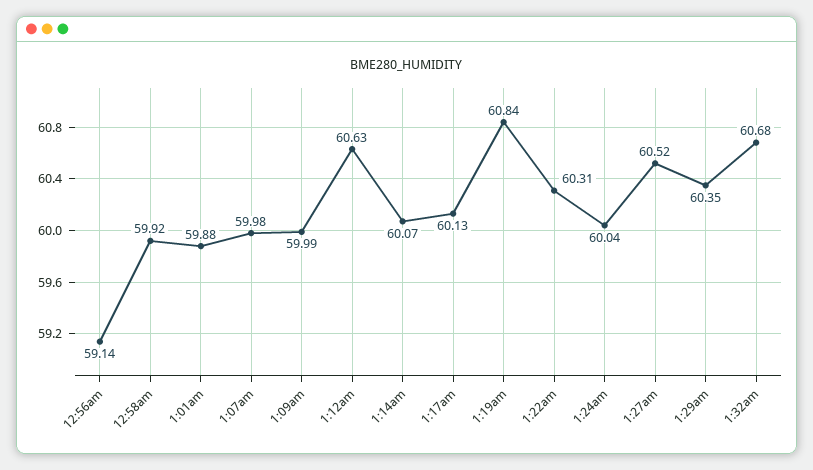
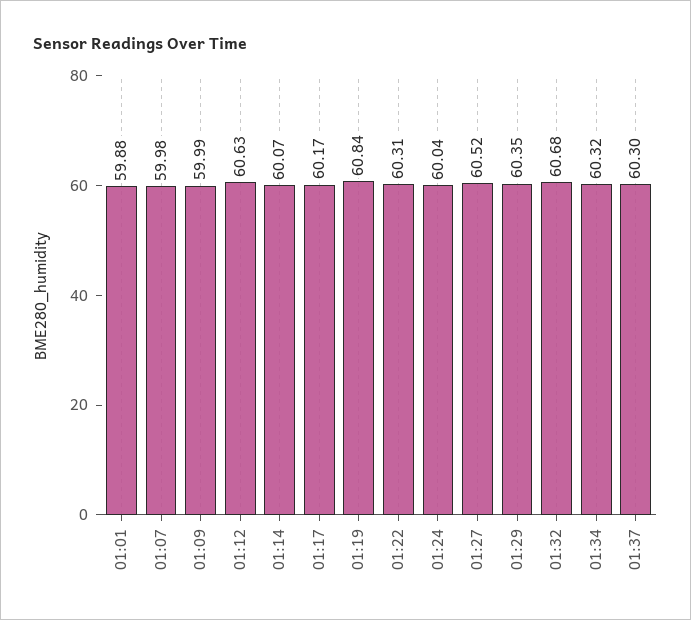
12:56am: 59.14 -> none
12:58am: 59.92 -> none
1:17am: 60.13 -> 60.17
01:34: none -> 60.32
01:37: none -> 60.3

